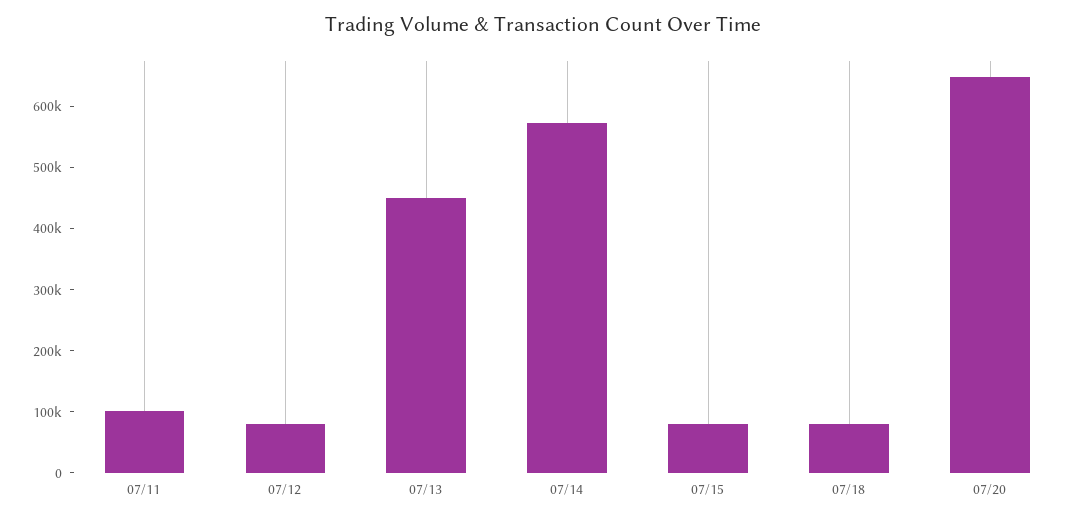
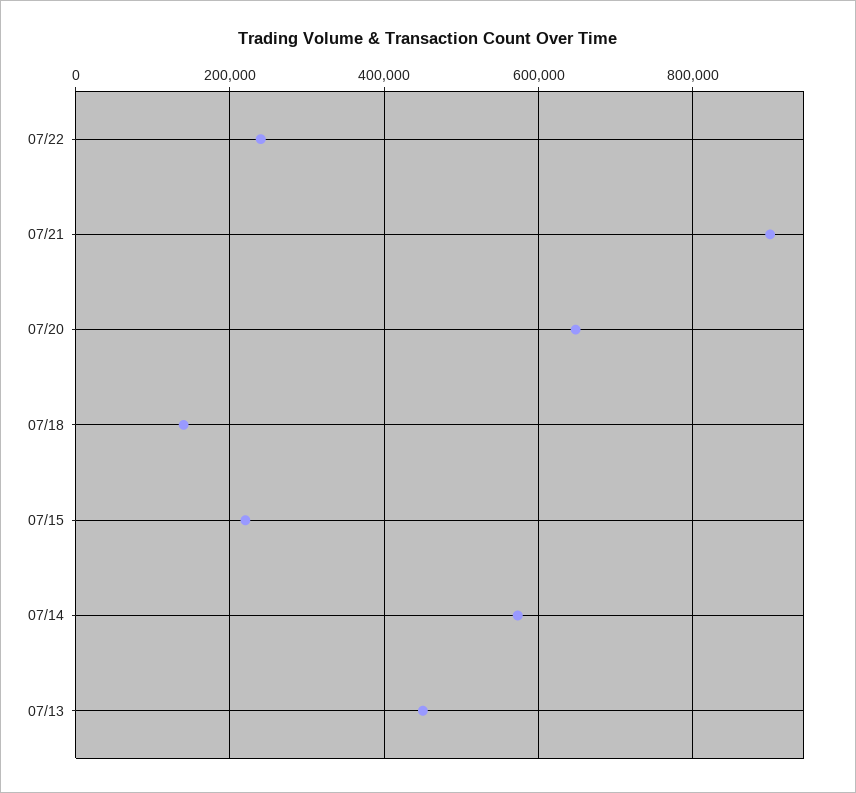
07/11: 100000 -> none
07/12: 80000 -> none
07/15: 80000 -> 220000
07/18: 80000 -> 140000
07/22: none -> 240000
07/21: none -> 900000

